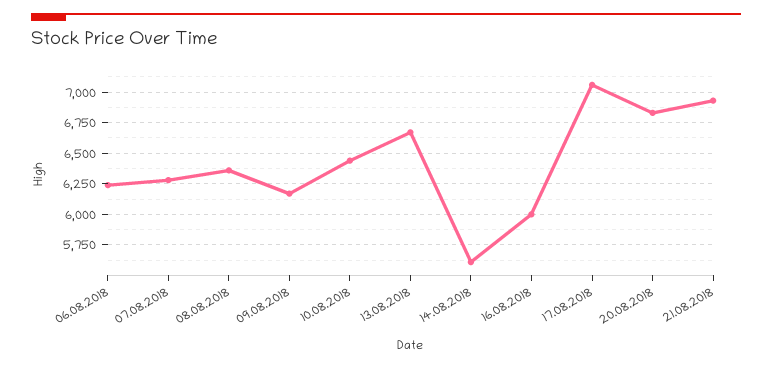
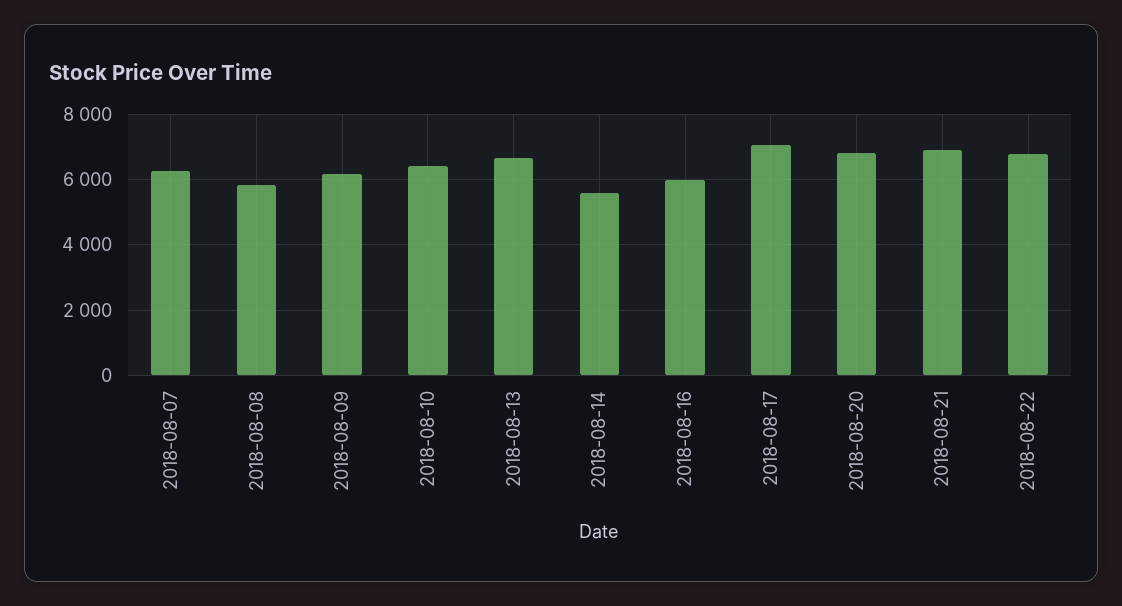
06.08.2018: 6250 -> none
08.08.2018: 6350 -> 5800
2018-08-22: none -> 6800

